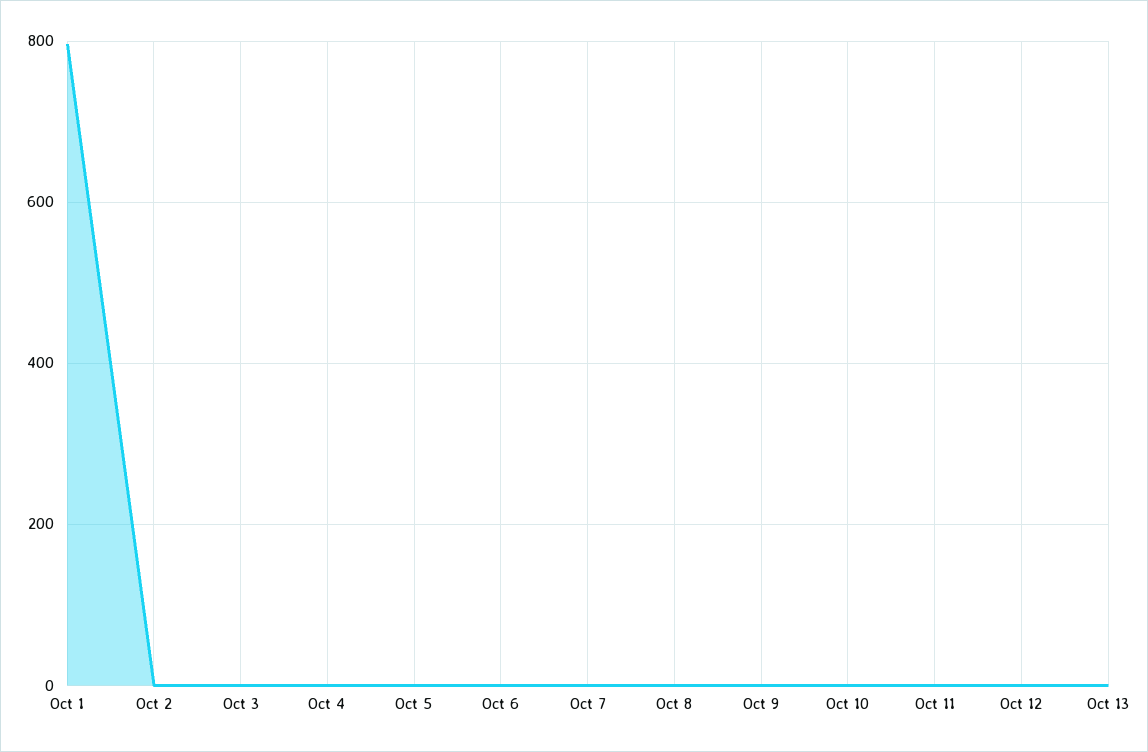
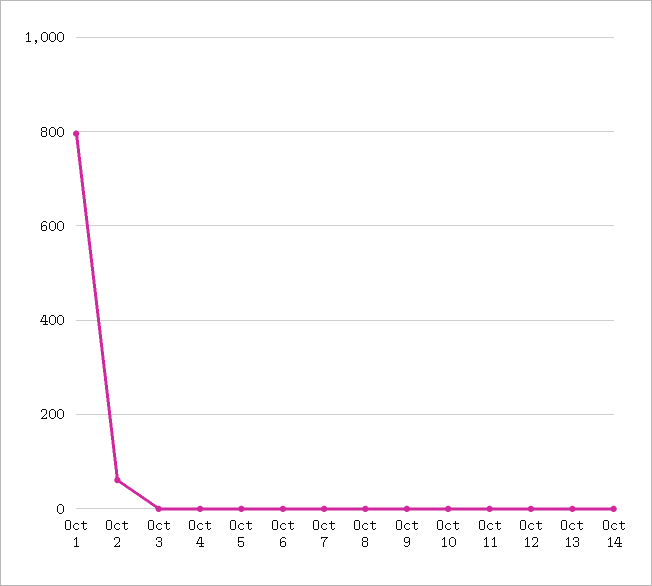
Oct 2: 0 -> 60
Oct 14: none -> 0

